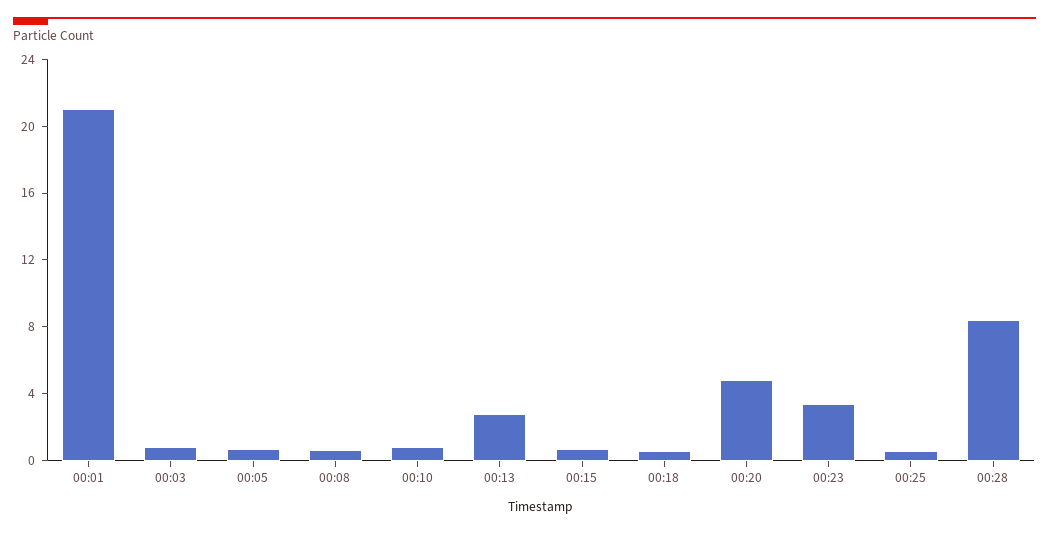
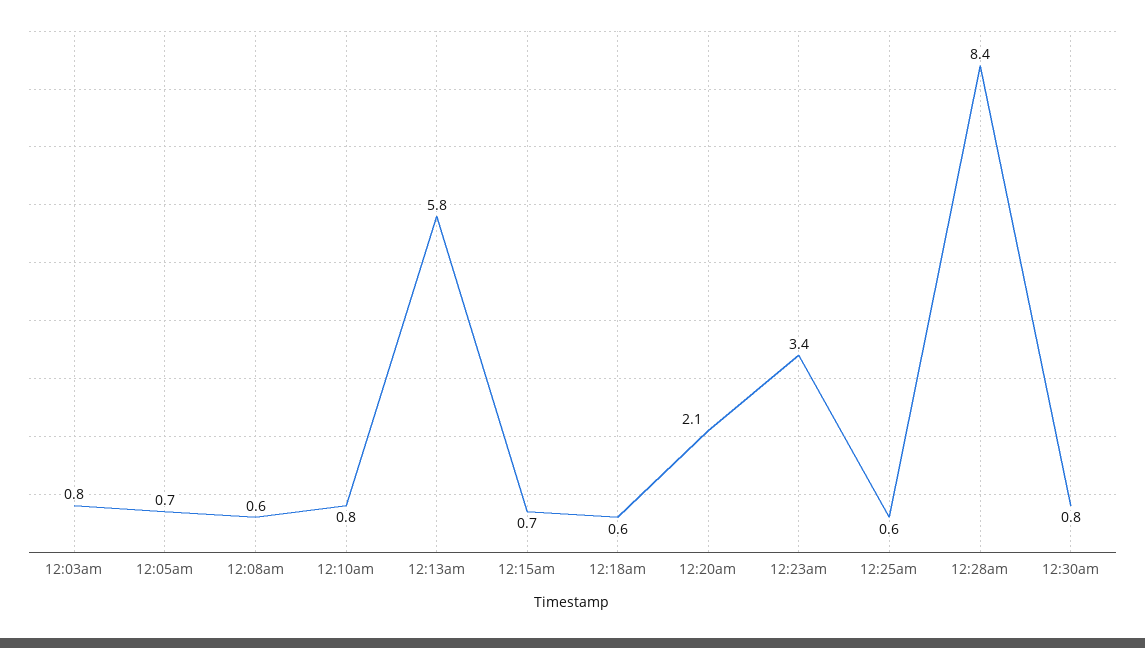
00:01: 21 -> none
00:13: 3 -> 5.8
00:20: 5 -> 2.1
12:30am: none -> 0.8

